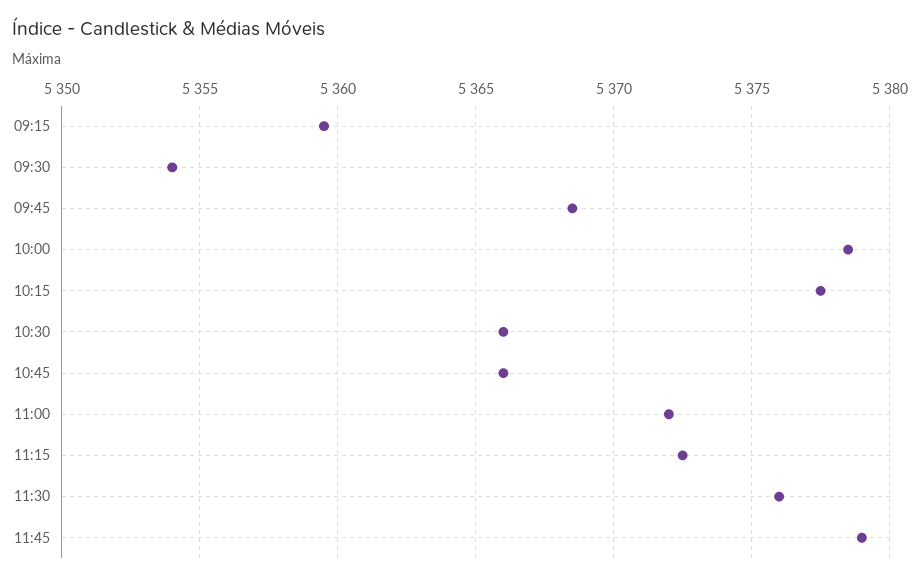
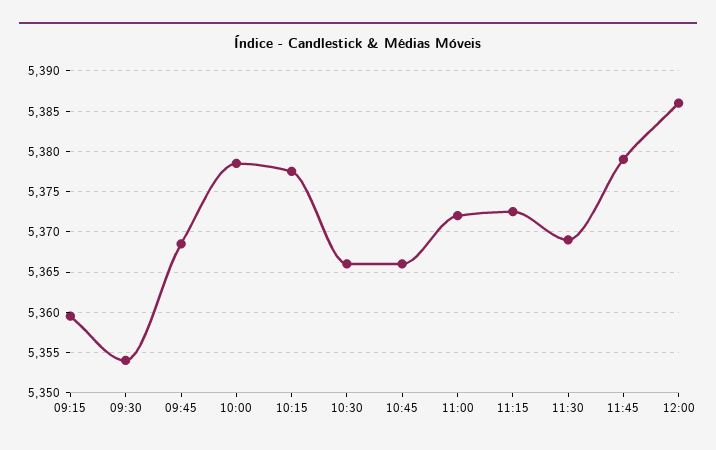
11:30: 5376 -> 5369
12:00: none -> 5386

